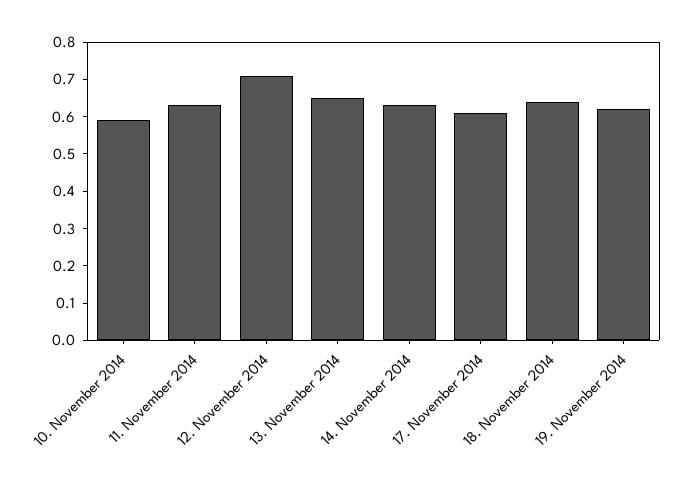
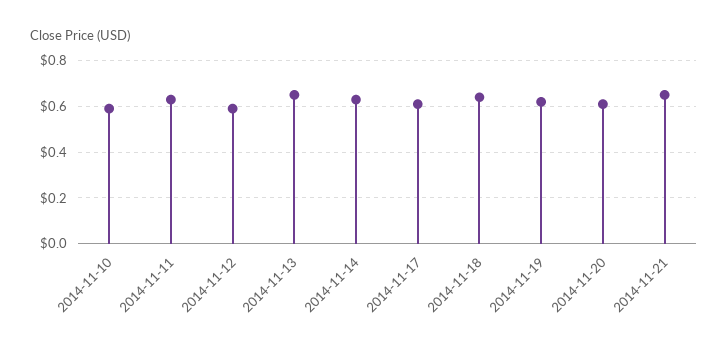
12. November 2014: 0.7 -> 0.6
2014-11-20: none -> 0.6
2014-11-21: none -> 0.65

